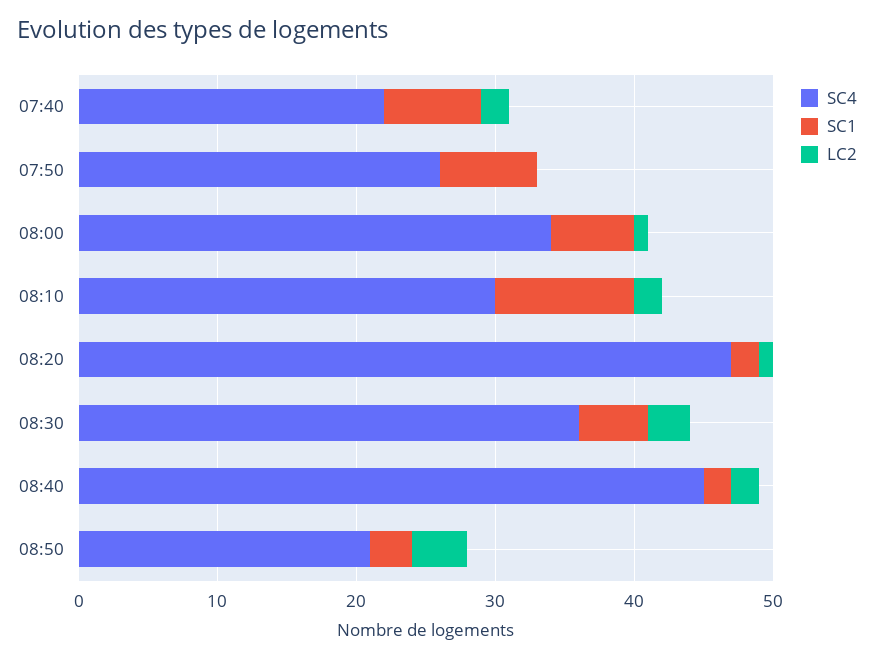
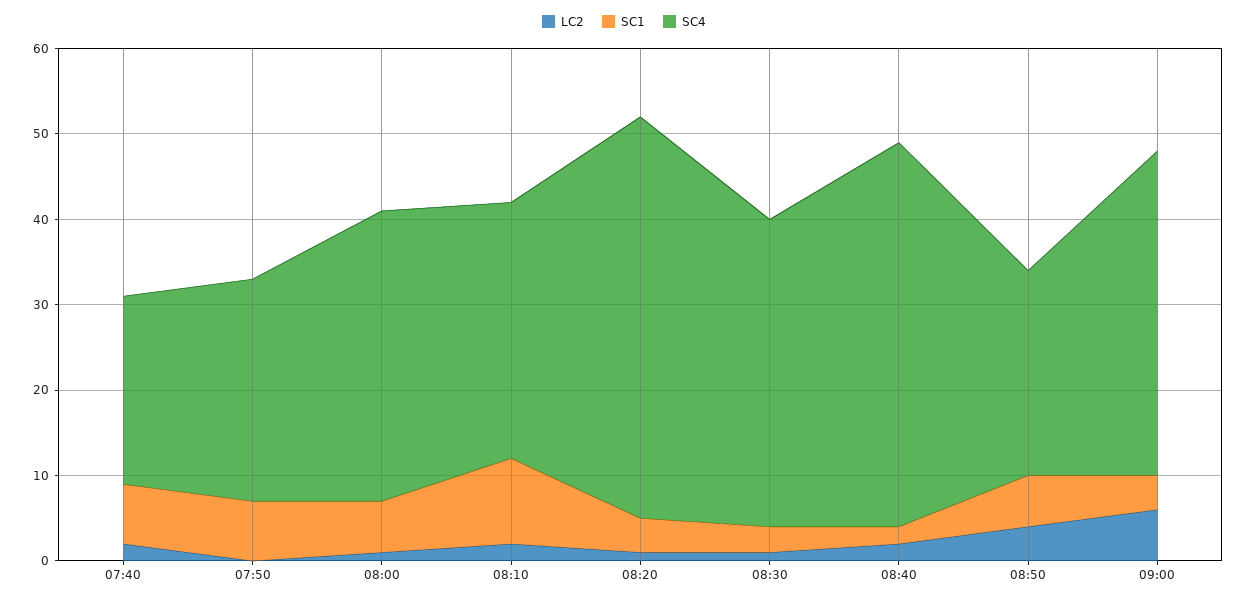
SC1, 08:20: 2 -> 4
SC1, 08:30: 5 -> 3
LC2, 08:30: 3 -> 1
SC4, 08:50: 21 -> 24
SC1, 08:50: 3 -> 6
LC2, 09:00: none -> 6
SC1, 09:00: none -> 4
SC4, 09:00: none -> 38

